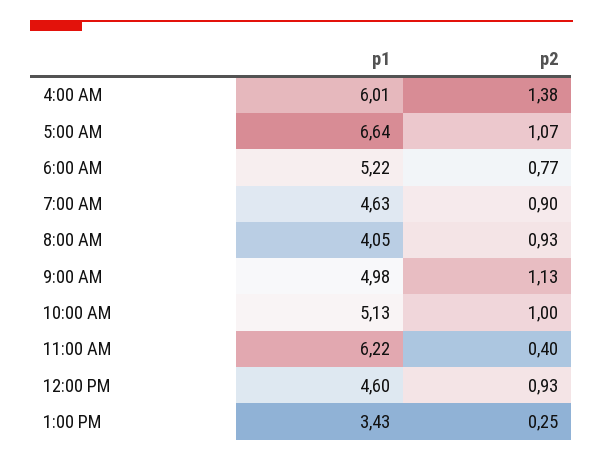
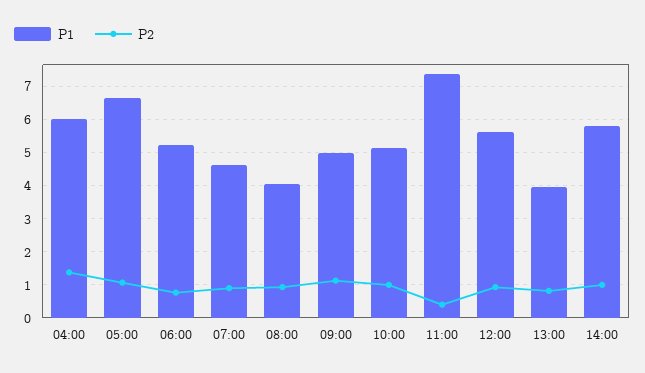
p1, 11:00 AM: 6.22 -> 7.4
p1, 12:00 PM: 4.6 -> 5.6
p1, 1:00 PM: 3.43 -> 4
p2, 1:00 PM: 0.25 -> 0.8
p1, 14:00: none -> 5.8
p2, 14:00: none -> 1

